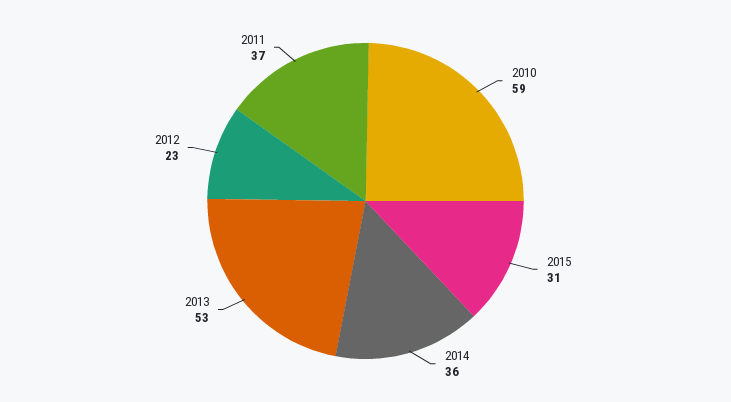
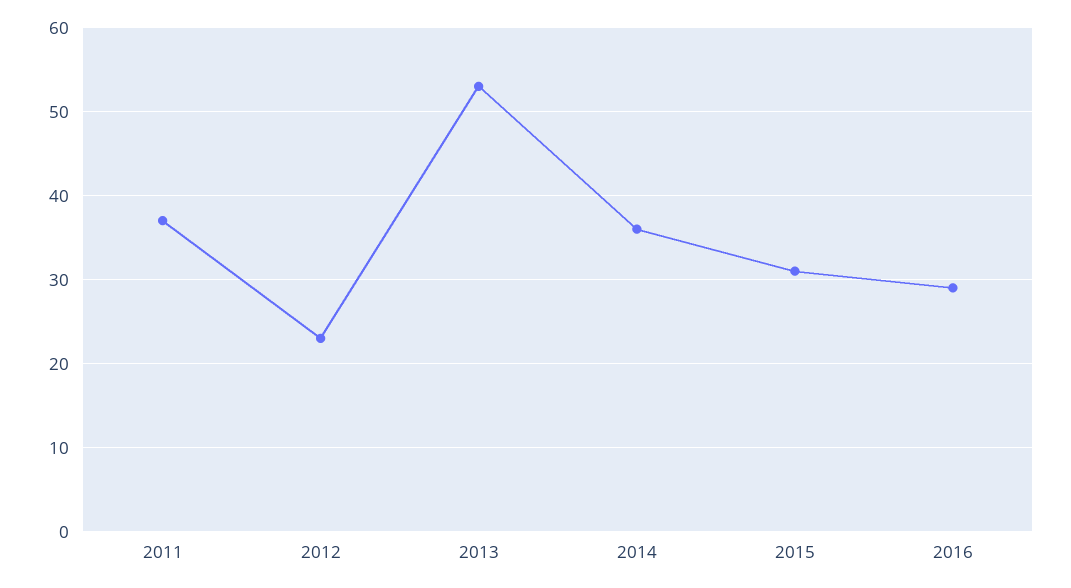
2010: 59 -> none
2016: none -> 29

